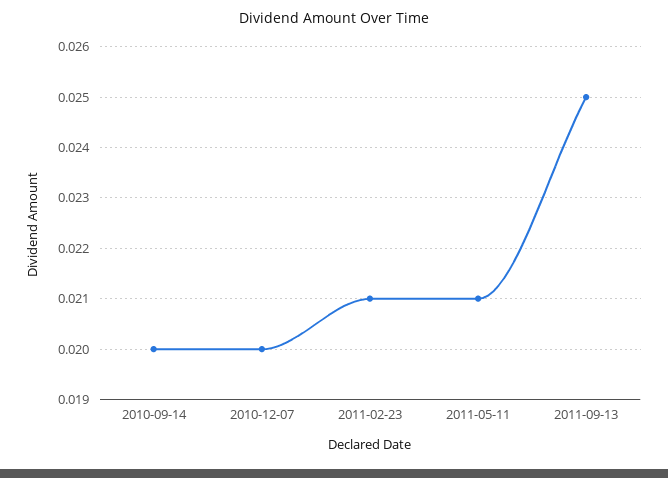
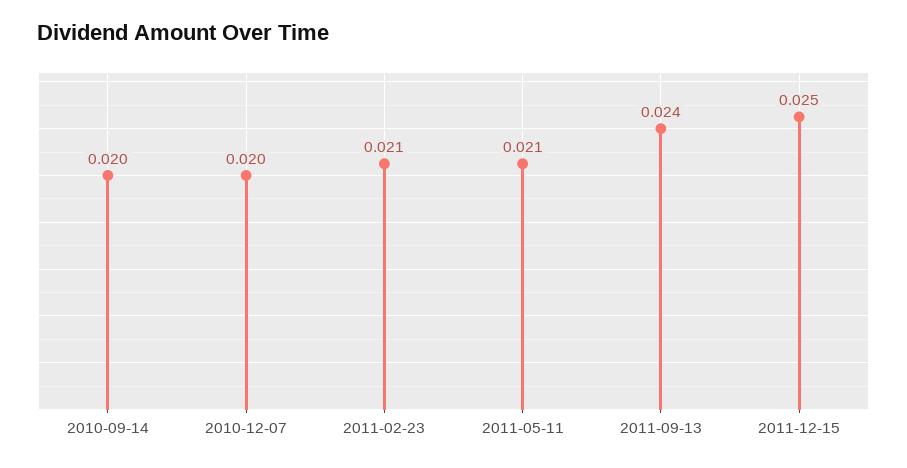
2011-09-13: 0.025 -> 0.024
2011-12-15: none -> 0.025

